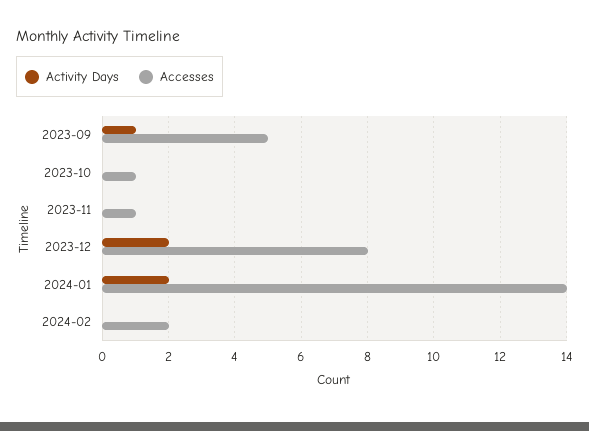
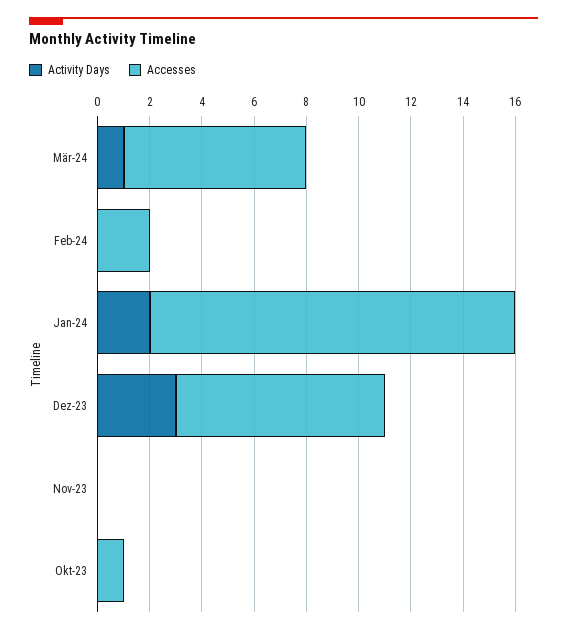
Activity Days, 2023-09: 1 -> none
Accesses, 2023-09: 5 -> none
Accesses, 2023-11: 1 -> 0
Activity Days, 2023-12: 2 -> 3
Activity Days, Mär-24: none -> 1
Accesses, Mär-24: none -> 7

